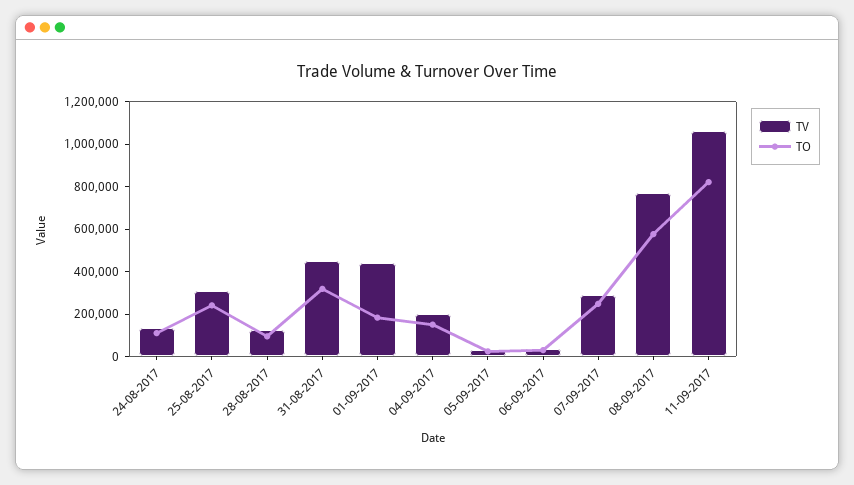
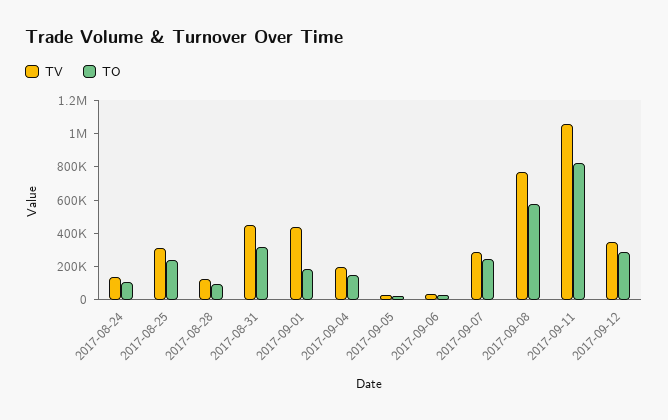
TV, 2017-09-12: none -> 350000
TO, 2017-09-12: none -> 300000

